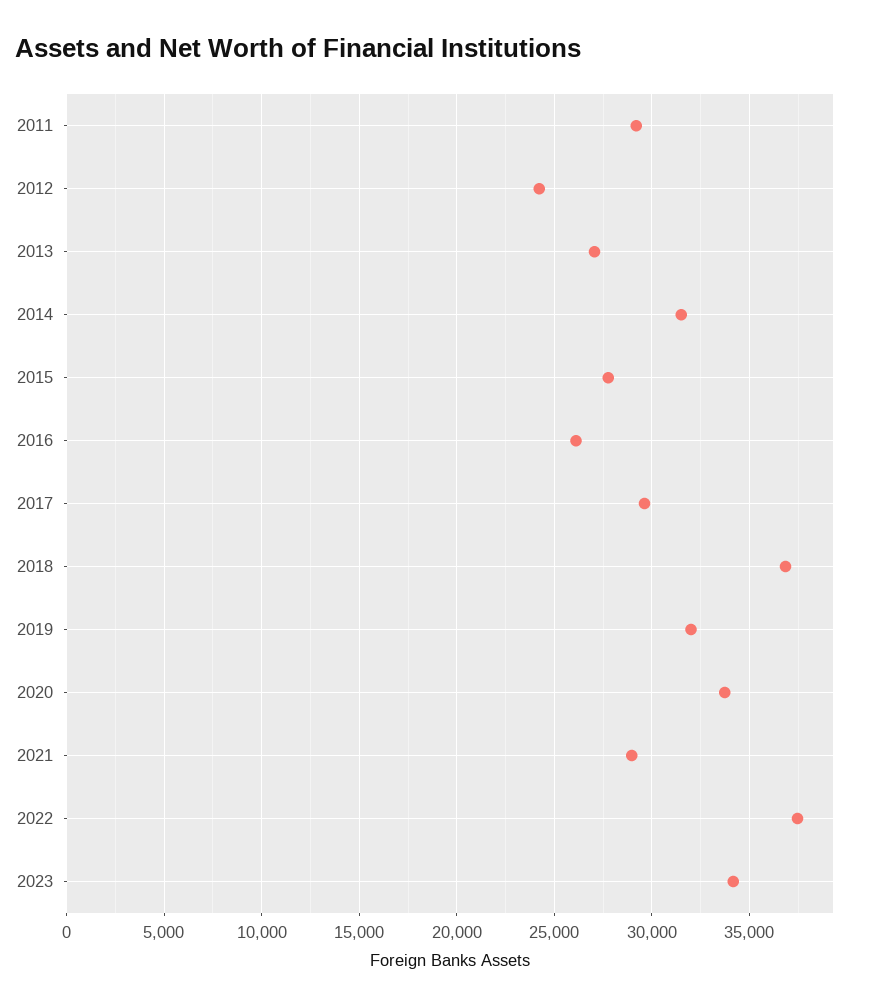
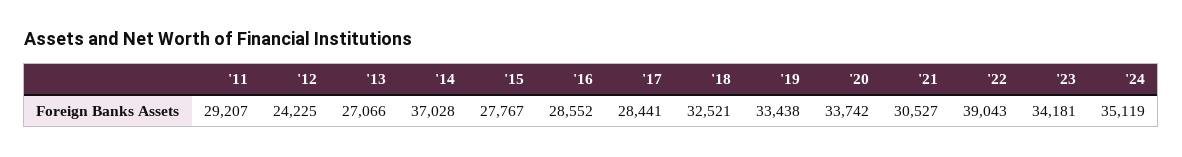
2014: 31500 -> 37028
2016: 26000 -> 28552
2017: 29500 -> 28441
2018: 37000 -> 32521
2019: 32000 -> 33438
2021: 29000 -> 30527
2022: 37500 -> 39043
'24: none -> 35119

